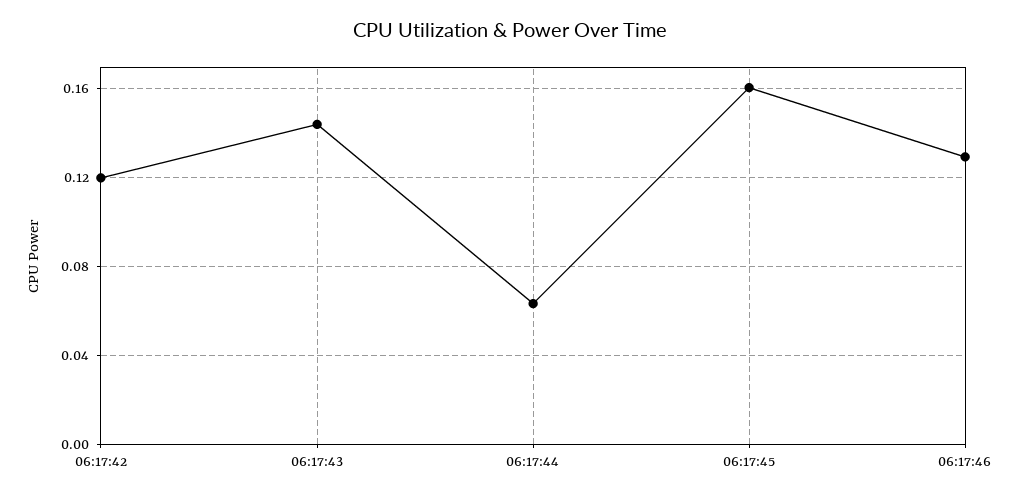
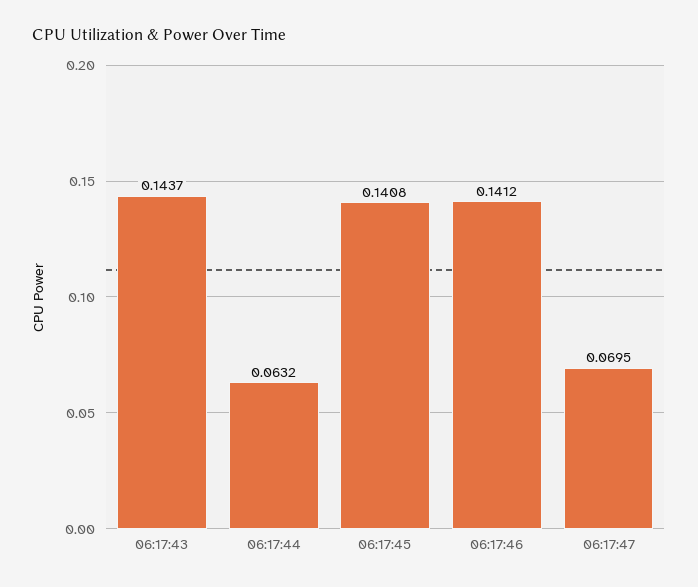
06:17:42: 0.12 -> none
06:17:45: 0.16 -> 0.1408
06:17:46: 0.13 -> 0.1412
06:17:47: none -> 0.0695

